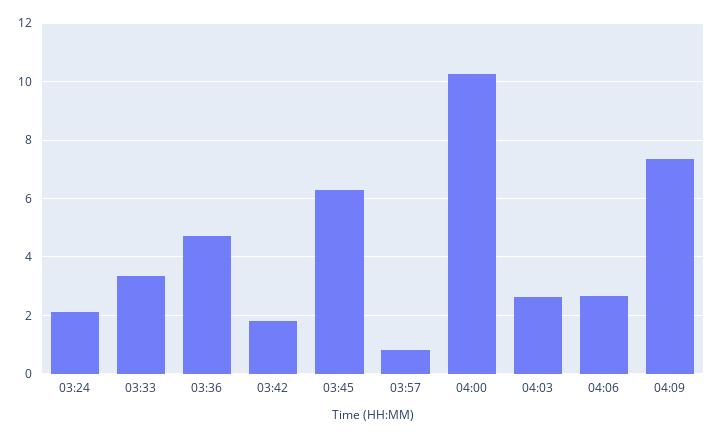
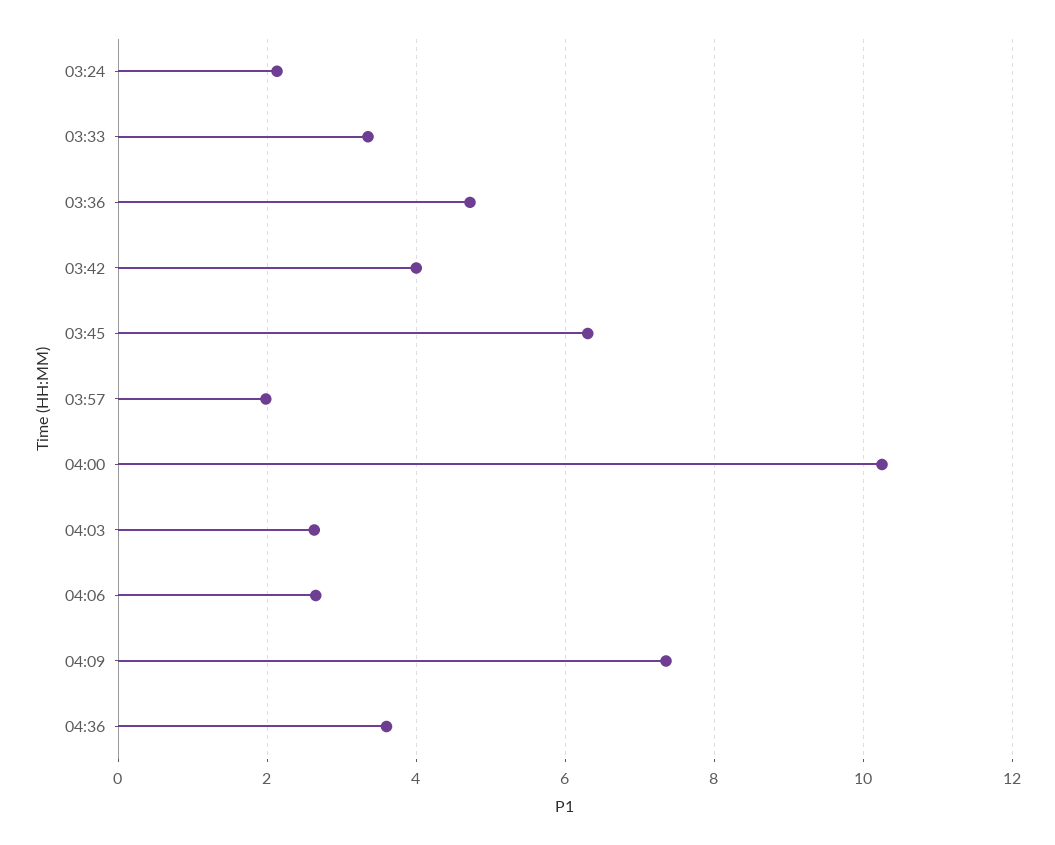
03:42: 1.75 -> 4
03:57: 0.75 -> 2
04:36: none -> 3.6

